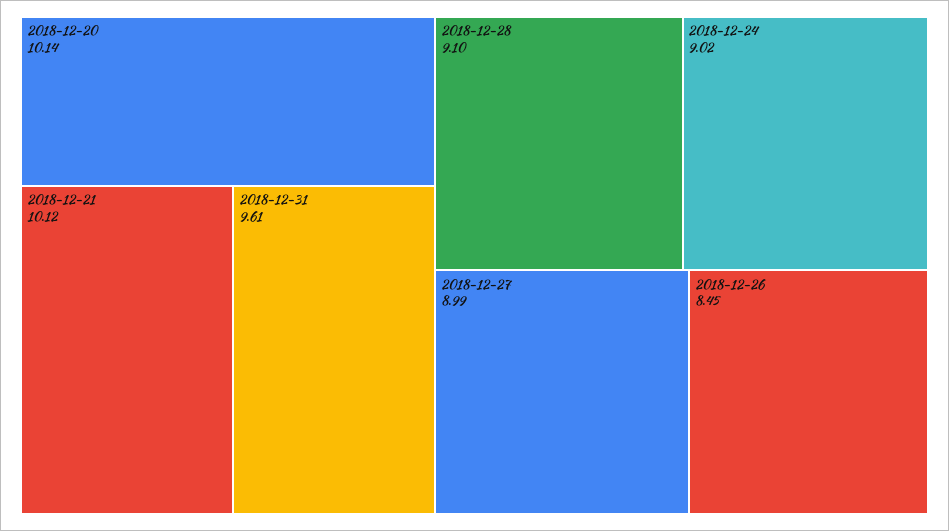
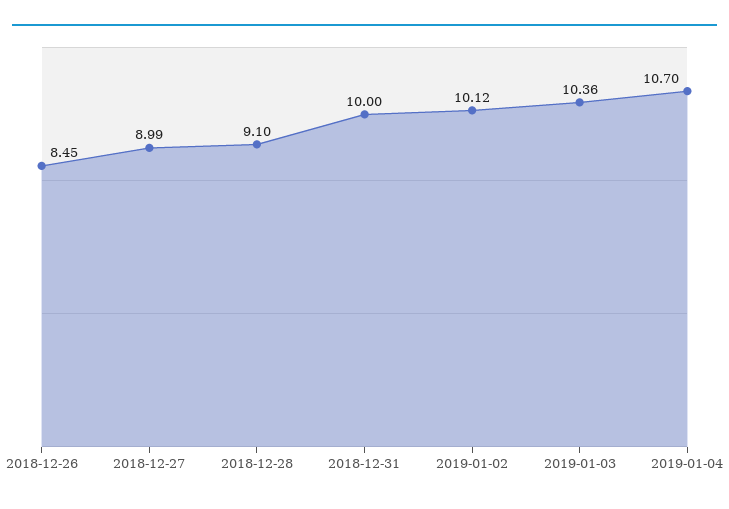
2018-12-20: 10.14 -> none
2018-12-21: 10.12 -> none
2018-12-31: 9.61 -> 10
2018-12-24: 9.02 -> none
2019-01-02: none -> 10.12
2019-01-03: none -> 10.36
2019-01-04: none -> 10.7

